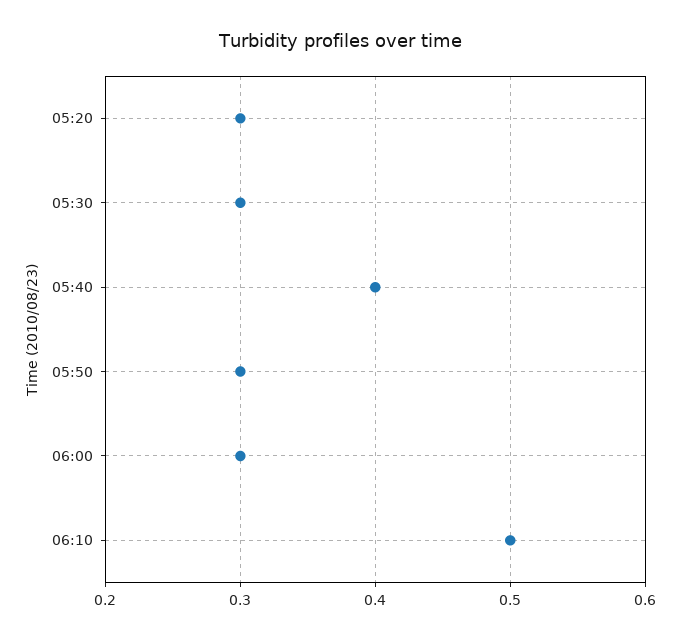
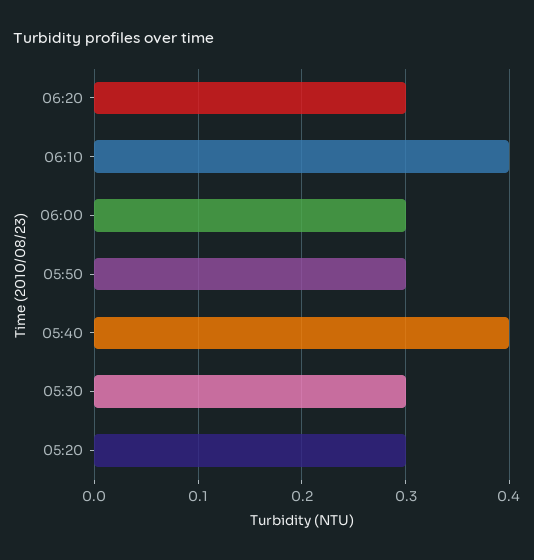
06:10: 0.5 -> 0.4
06:20: none -> 0.3

